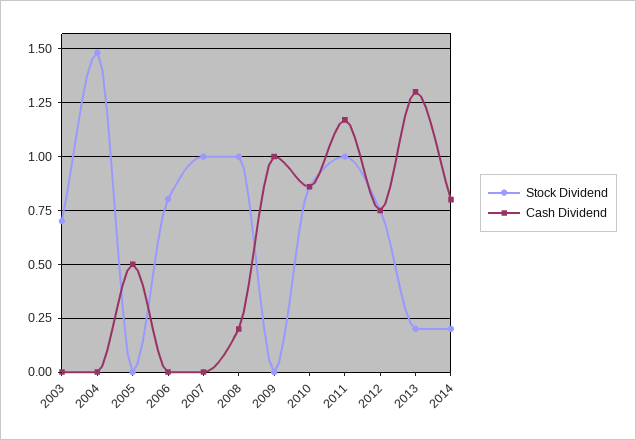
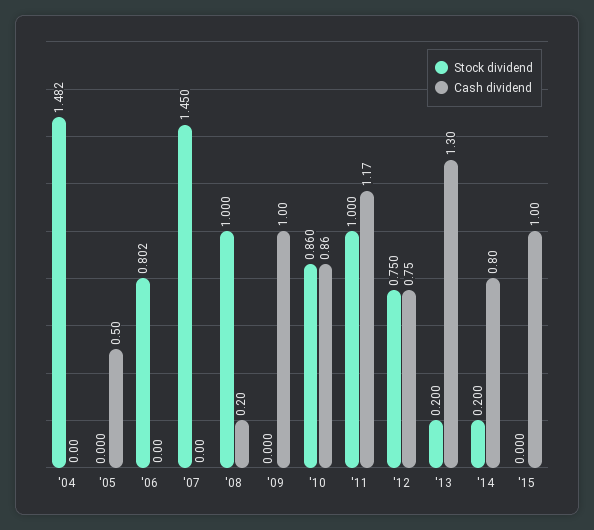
Stock Dividend, 2003: 0.7 -> none
Cash Dividend, 2003: 0 -> none
Stock Dividend, 2007: 1 -> 1.45
Stock Dividend, '15: none -> 0
Cash Dividend, '15: none -> 1

